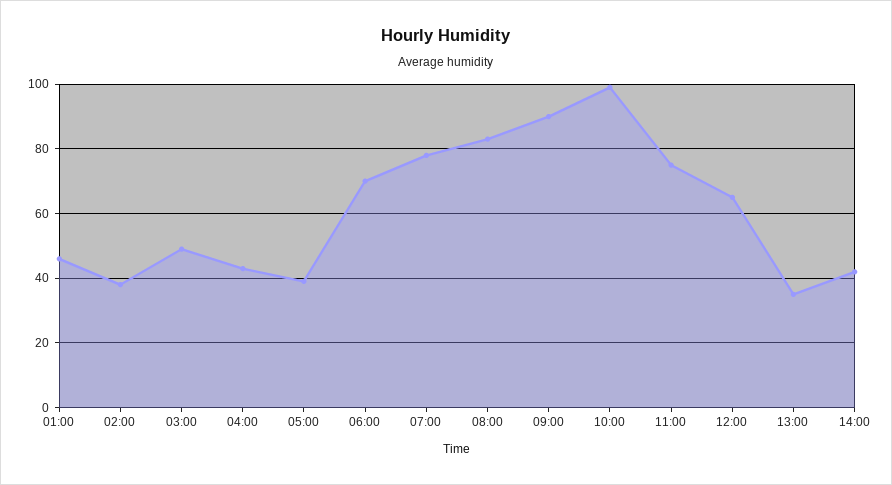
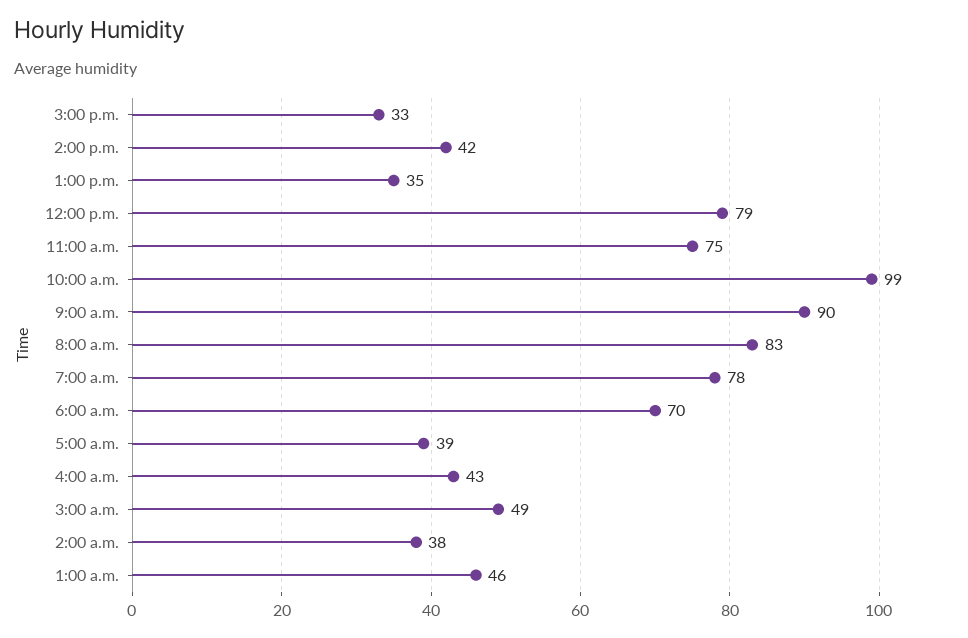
12:00: 65 -> 79
3:00 p.m.: none -> 33

